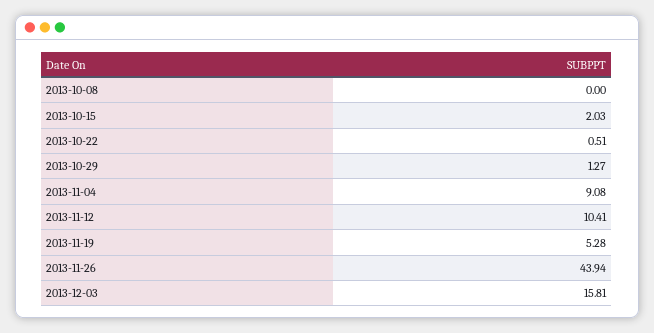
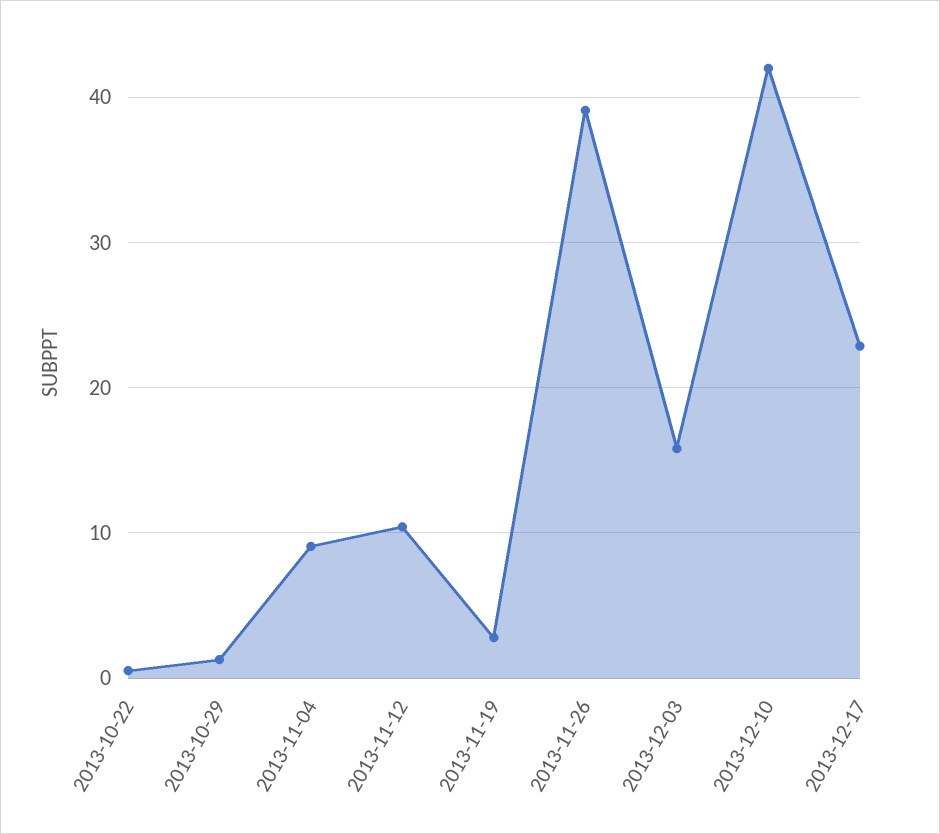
2013-10-08: 0 -> none
2013-10-15: 2.03 -> none
2013-11-19: 5.28 -> 3
2013-11-26: 43.94 -> 39
2013-12-10: none -> 42
2013-12-17: none -> 23

